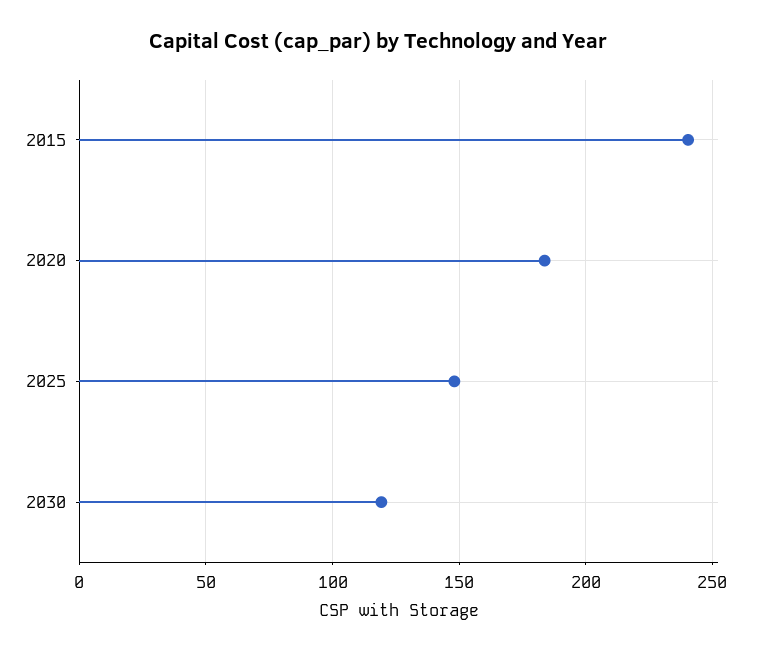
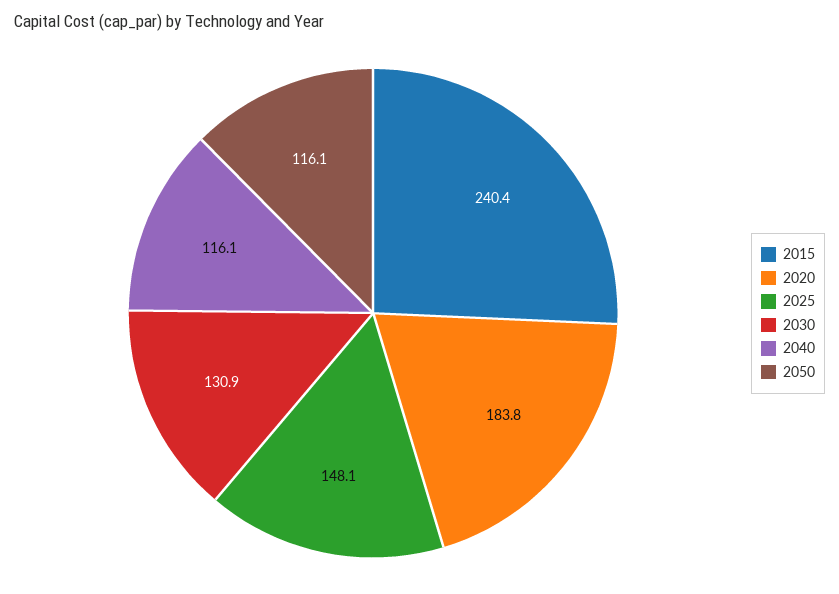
2030: 120 -> 130.9
2040: none -> 116.1
2050: none -> 116.1

